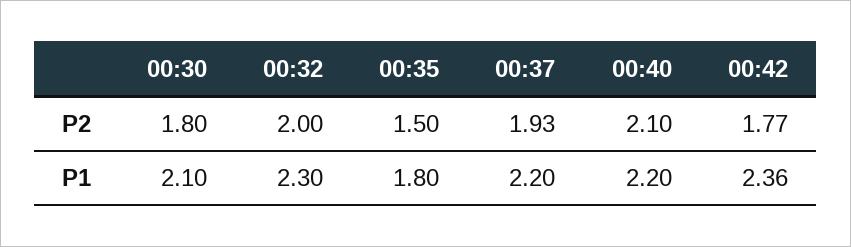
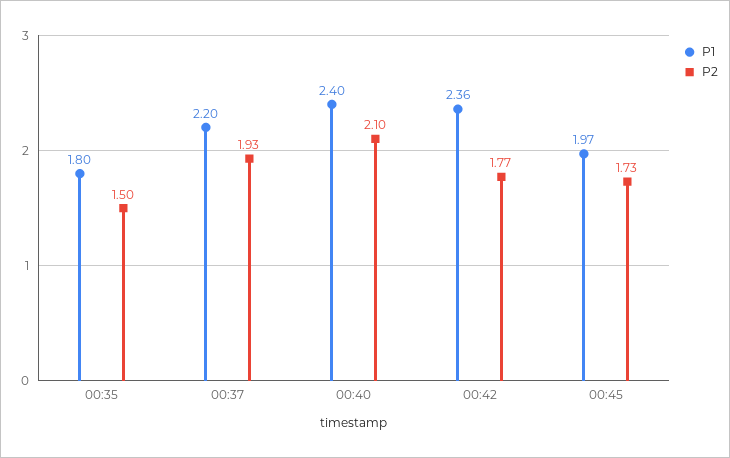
P2, 00:30: 1.8 -> none
P2, 00:32: 2 -> none
P1, 00:30: 2.1 -> none
P1, 00:32: 2.3 -> none
P1, 00:40: 2.2 -> 2.4
P1, 00:45: none -> 1.97
P2, 00:45: none -> 1.73

